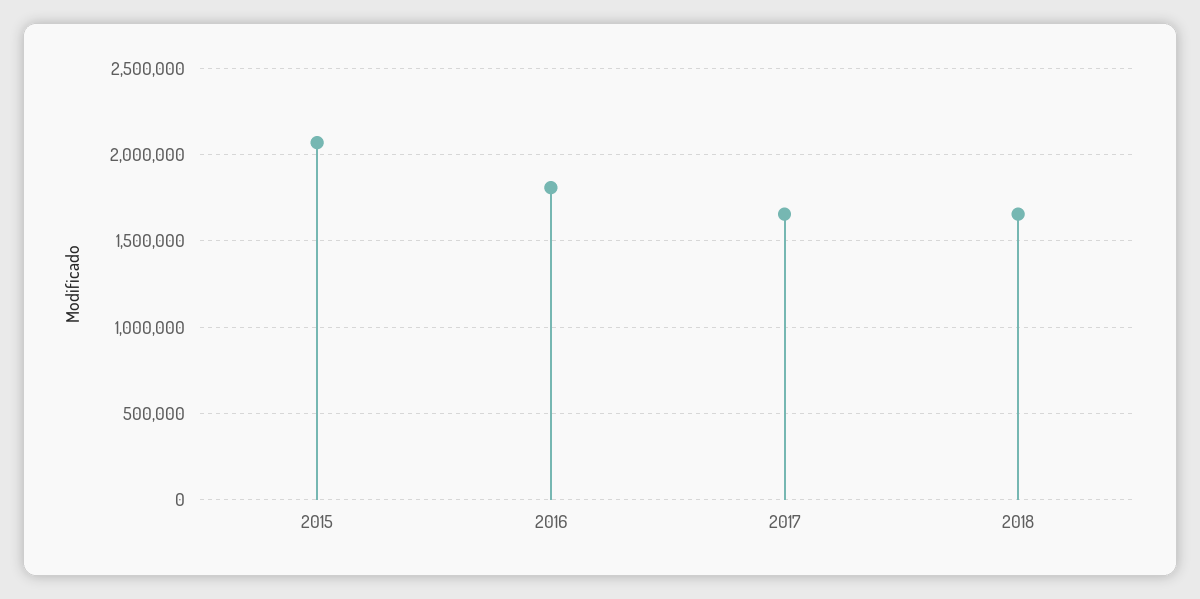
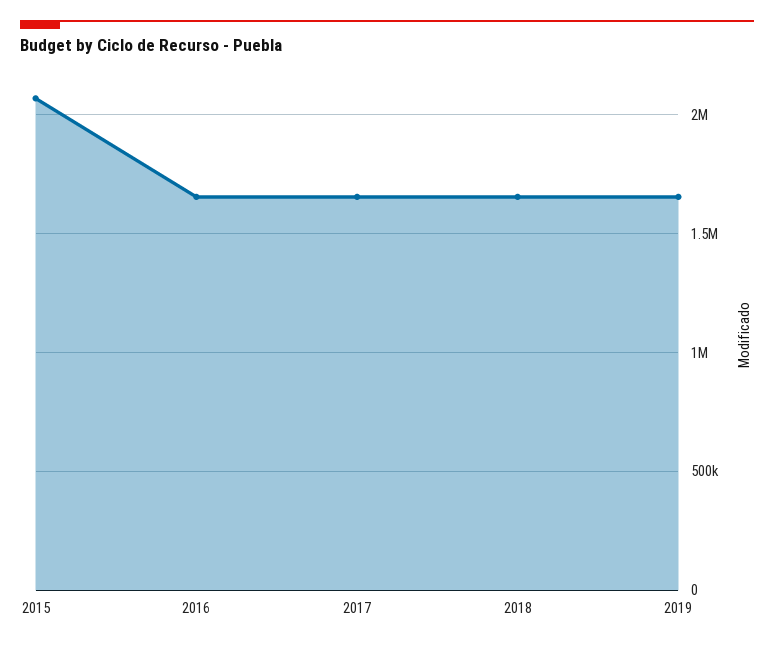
2016: 1800000 -> 1650000
2019: none -> 1650000

